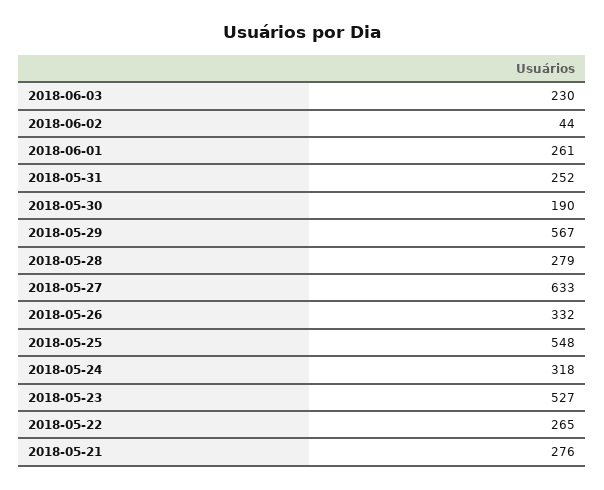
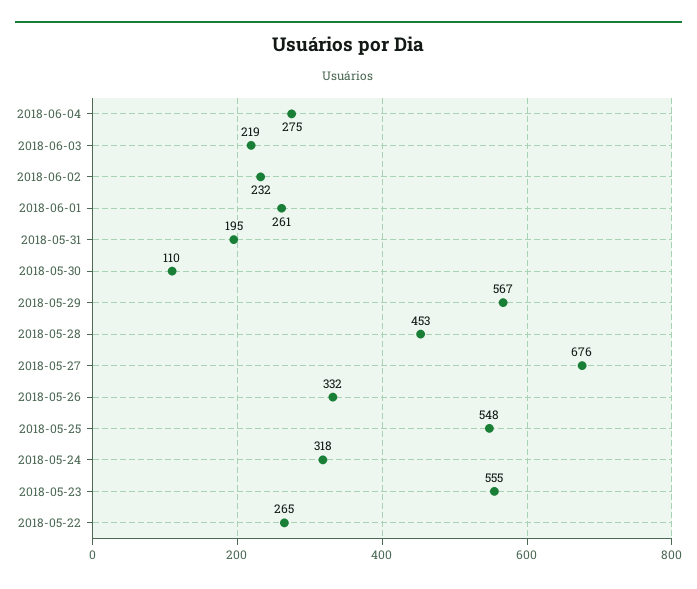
2018-06-03: 230 -> 219
2018-06-02: 44 -> 232
2018-05-31: 252 -> 195
2018-05-30: 190 -> 110
2018-05-28: 279 -> 453
2018-05-27: 633 -> 676
2018-05-23: 527 -> 555
2018-05-21: 276 -> none
2018-06-04: none -> 275

